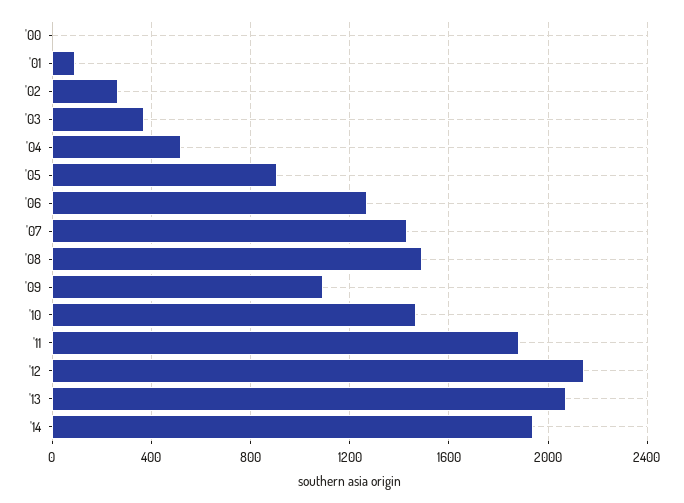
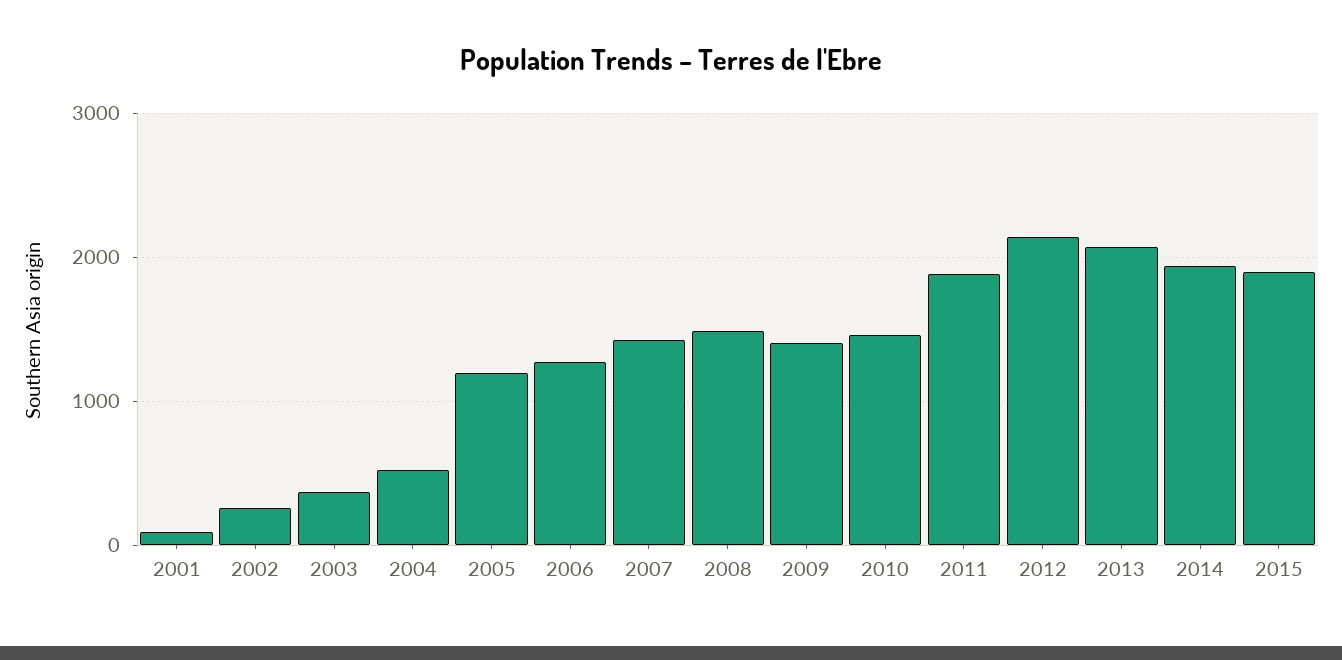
'00: 0 -> none
'05: 900 -> 1200
'09: 1100 -> 1400
2015: none -> 1900

